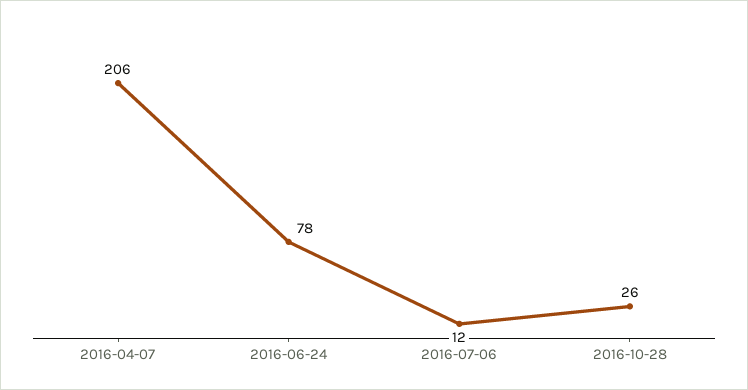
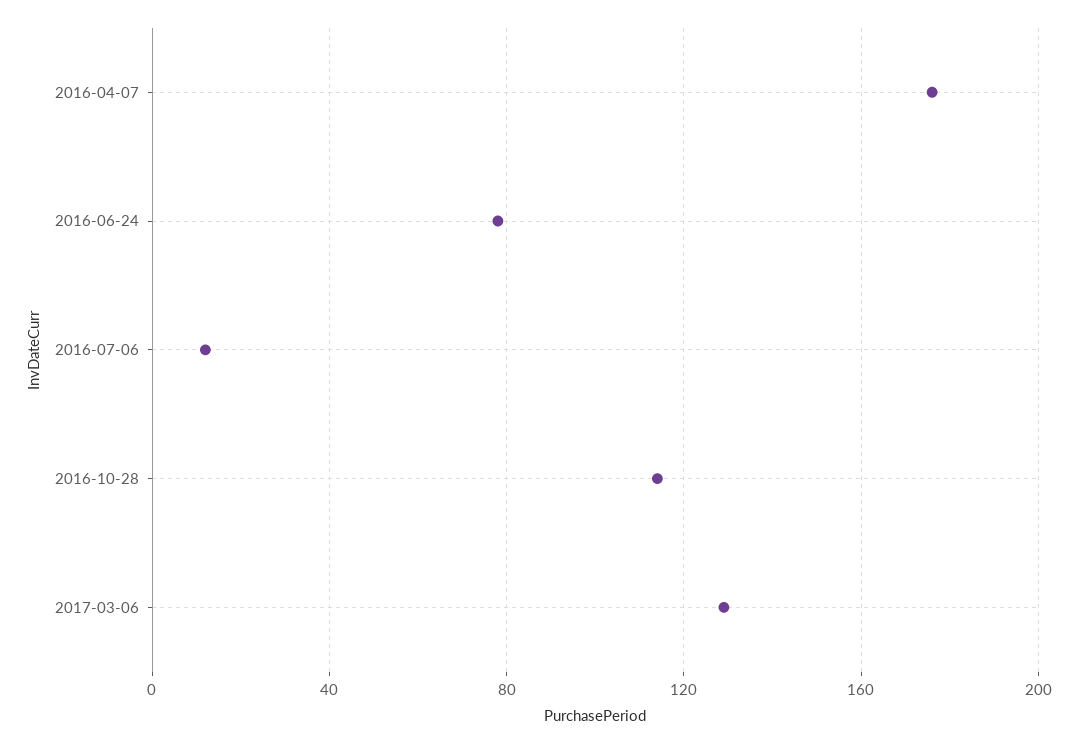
2016-04-07: 206 -> 175
2016-10-28: 26 -> 115
2017-03-06: none -> 130

